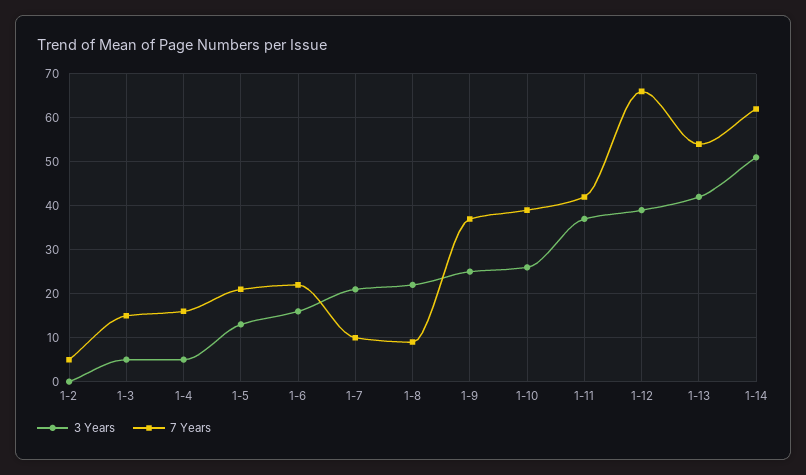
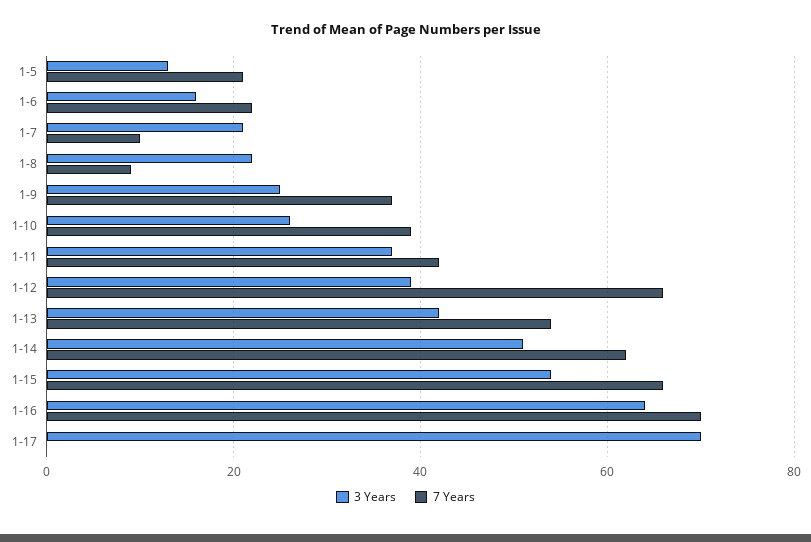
3 Years, 1-2: 0 -> none
7 Years, 1-2: 5 -> none
3 Years, 1-3: 5 -> none
7 Years, 1-3: 15 -> none
3 Years, 1-4: 5 -> none
7 Years, 1-4: 15 -> none
3 Years, 1-15: none -> 55
7 Years, 1-15: none -> 65
3 Years, 1-16: none -> 65
7 Years, 1-16: none -> 70
3 Years, 1-17: none -> 70
7 Years, 1-17: none -> 0

